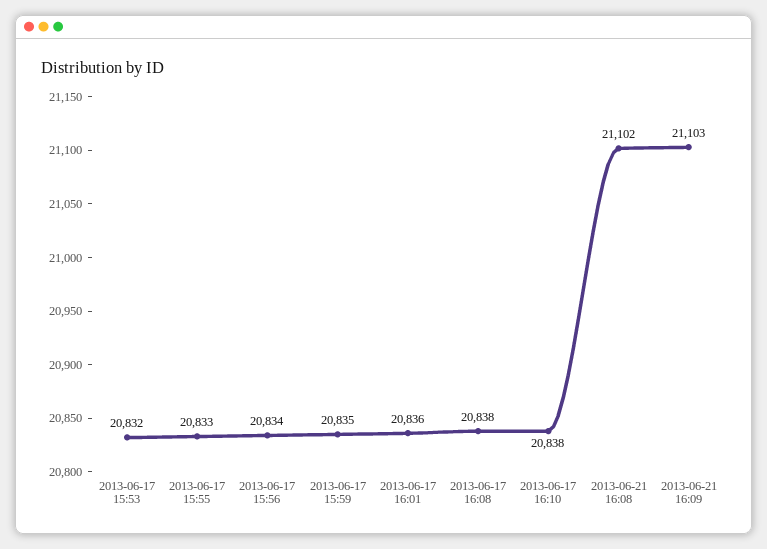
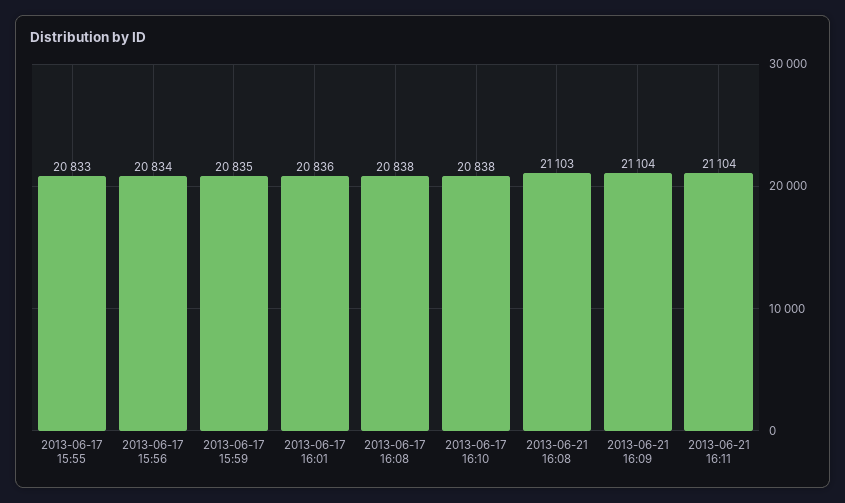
2013-06-17 15:53: 20832 -> none
2013-06-21 16:08: 21102 -> 21103
2013-06-21 16:09: 21103 -> 21104
2013-06-21 16:11: none -> 21104

